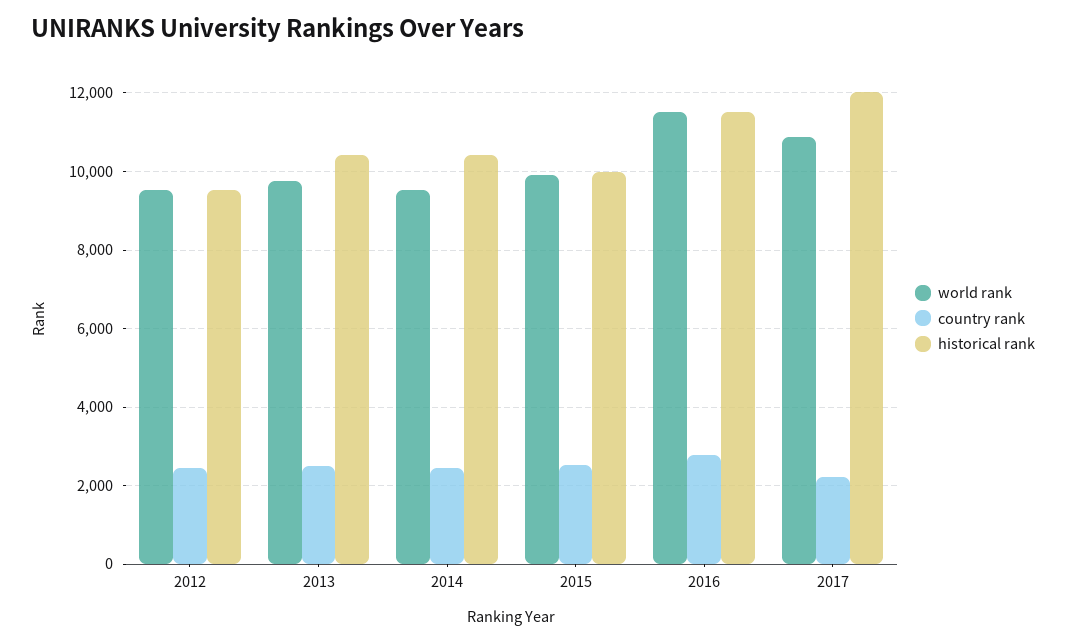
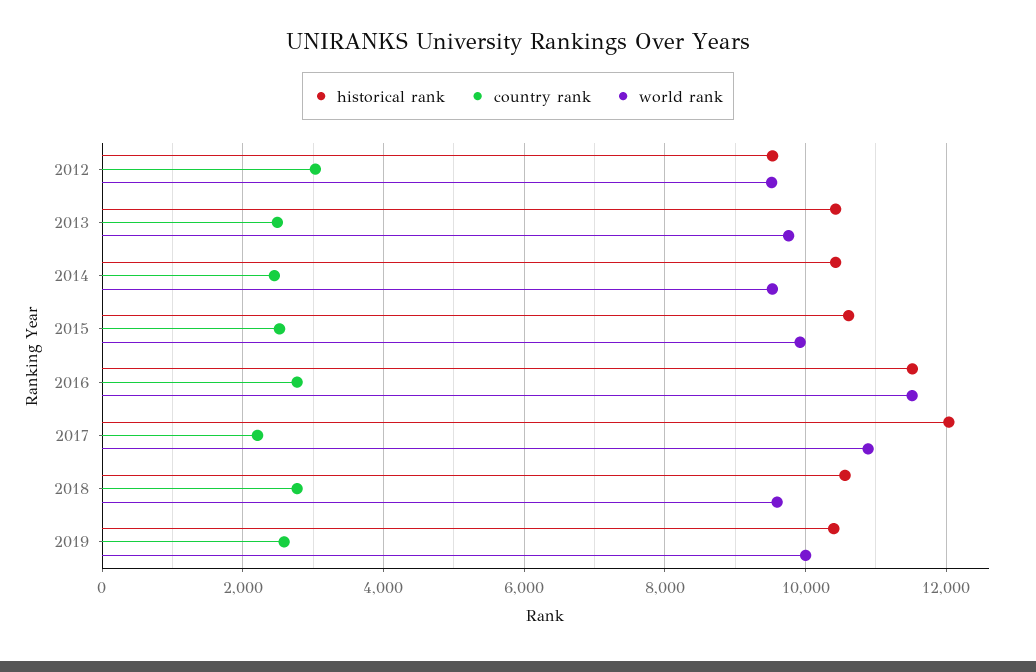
country rank, 2012: 2400 -> 3000
historical rank, 2015: 10000 -> 10600
historical rank, 2018: none -> 10600
country rank, 2018: none -> 2800
world rank, 2018: none -> 9600
historical rank, 2019: none -> 10400
country rank, 2019: none -> 2600
world rank, 2019: none -> 10000

